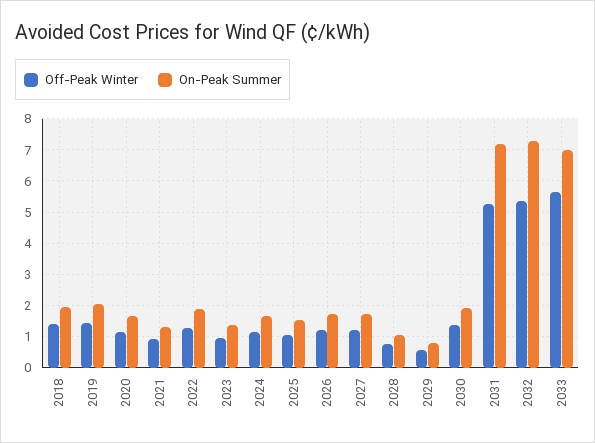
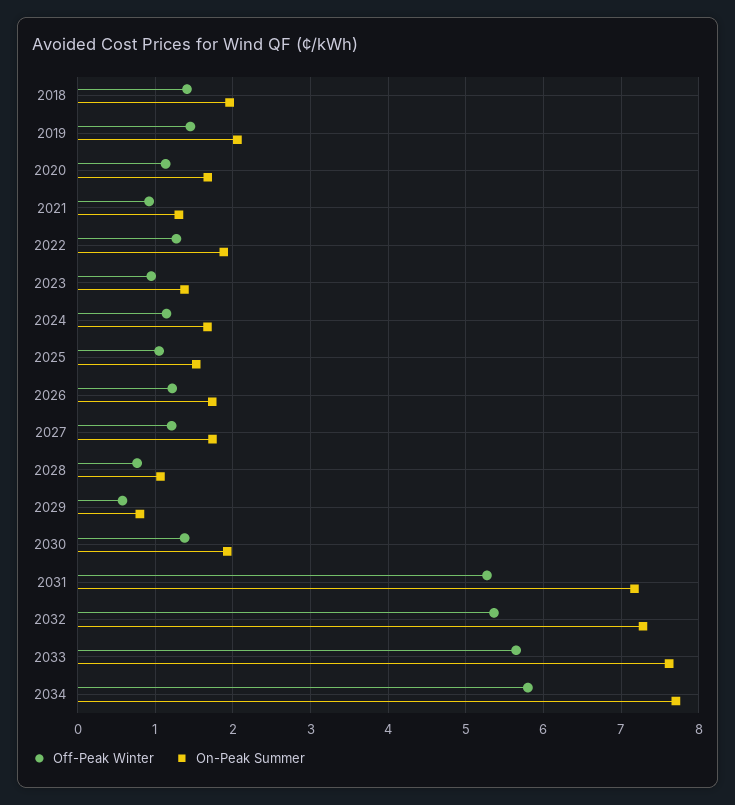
On-Peak Summer, 2033: 7 -> 7.6
Off-Peak Winter, 2034: none -> 5.8
On-Peak Summer, 2034: none -> 7.7

